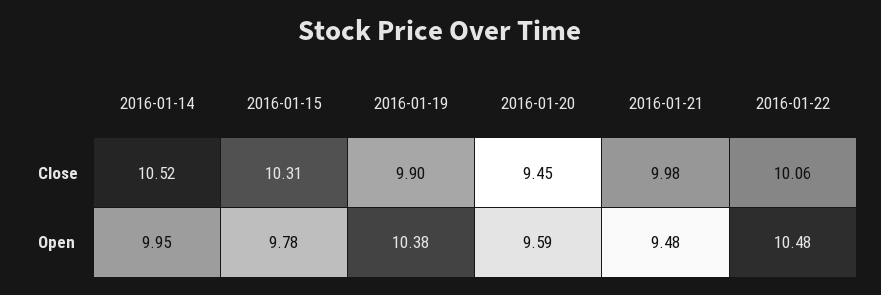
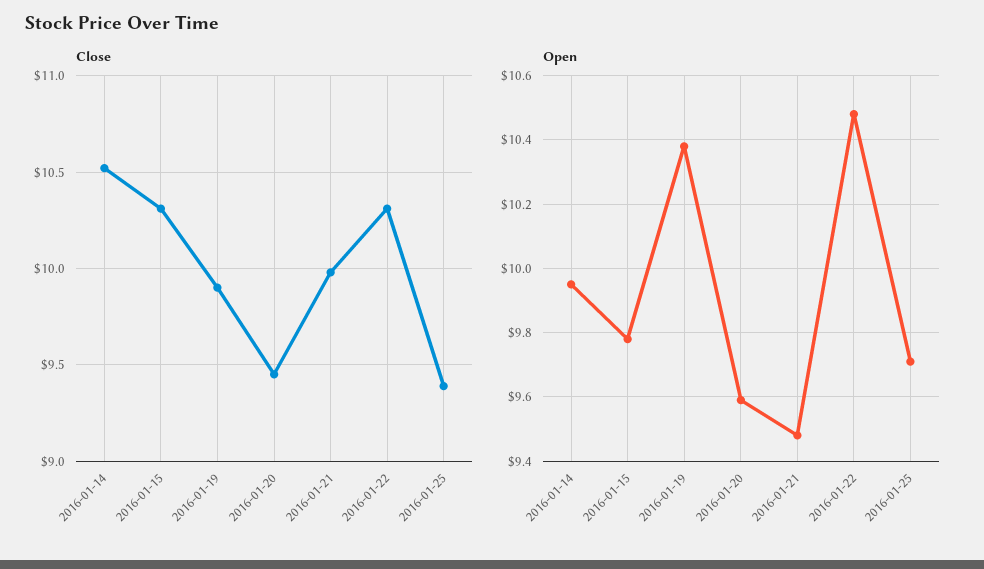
Close, 2016-01-22: 10.06 -> 10.3
Close, 2016-01-25: none -> 9.4
Open, 2016-01-25: none -> 9.7

